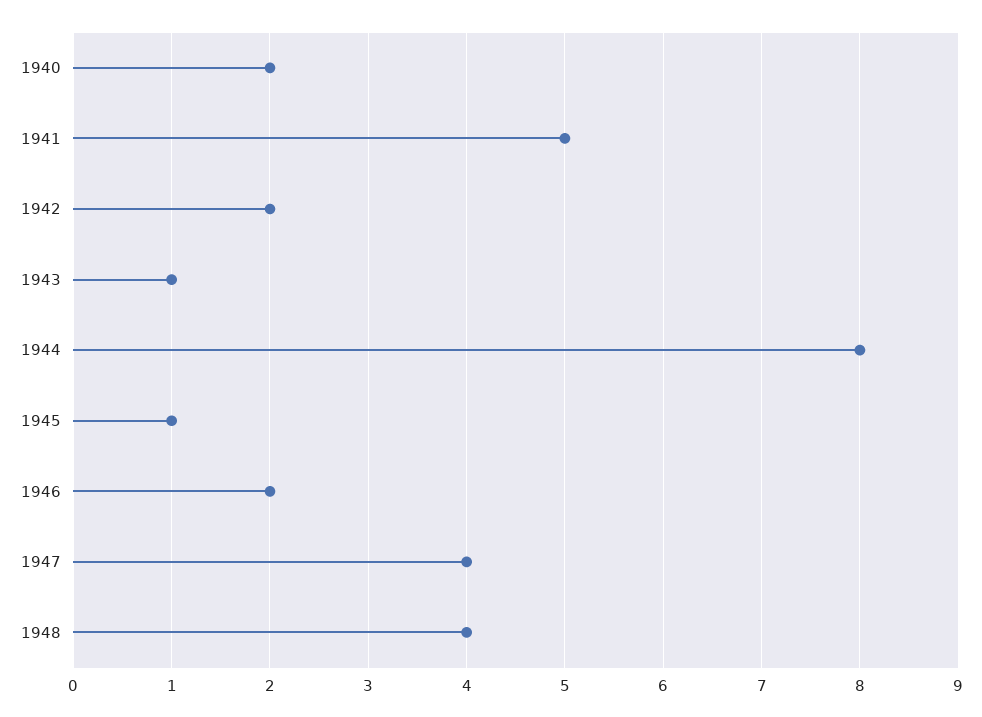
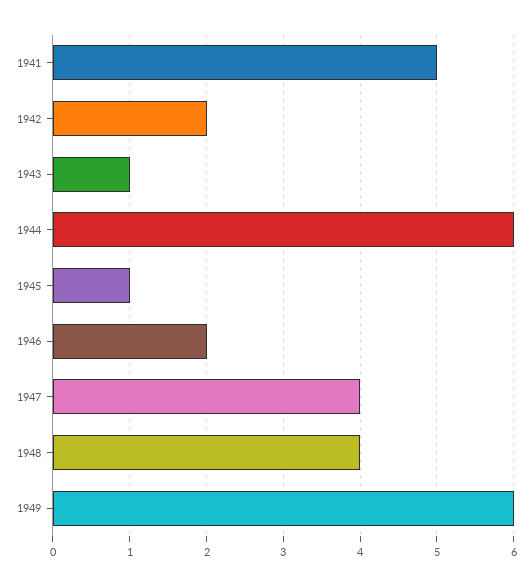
1940: 2 -> none
1944: 8 -> 6
1949: none -> 6

